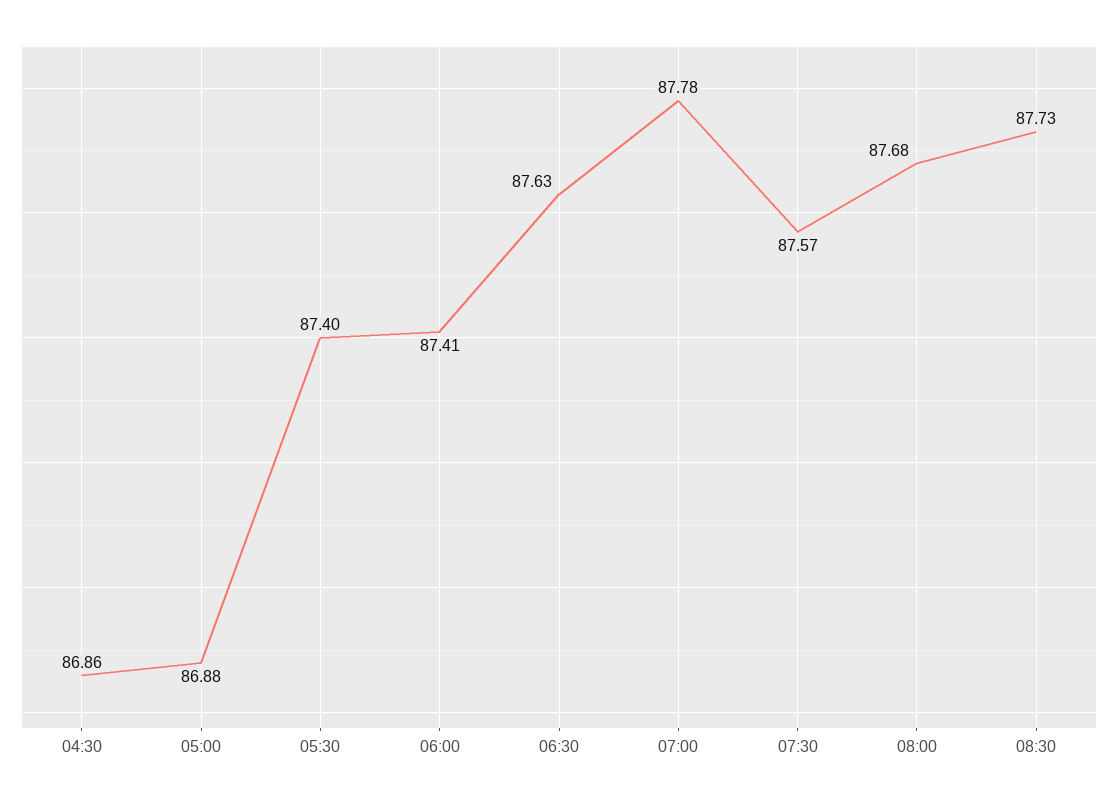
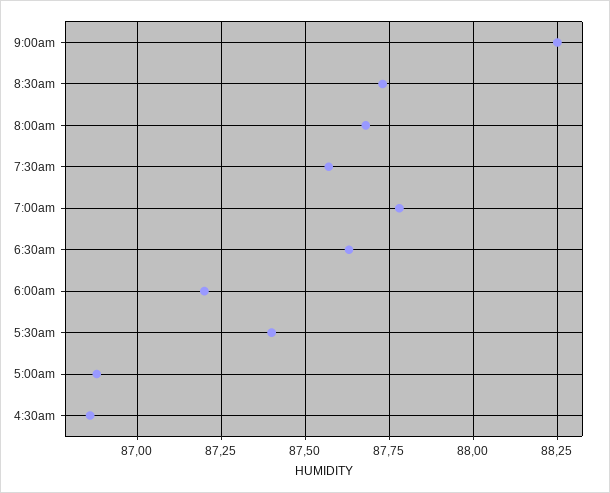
06:00: 87.41 -> 87.2
9:00am: none -> 88.25

